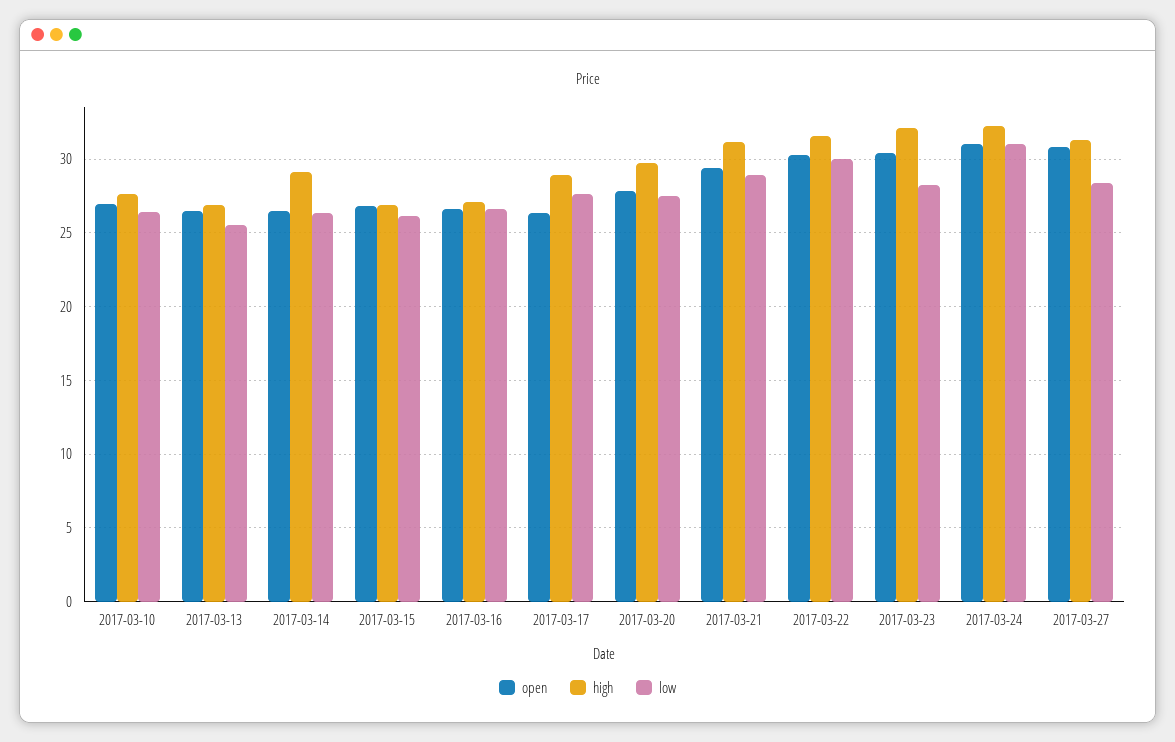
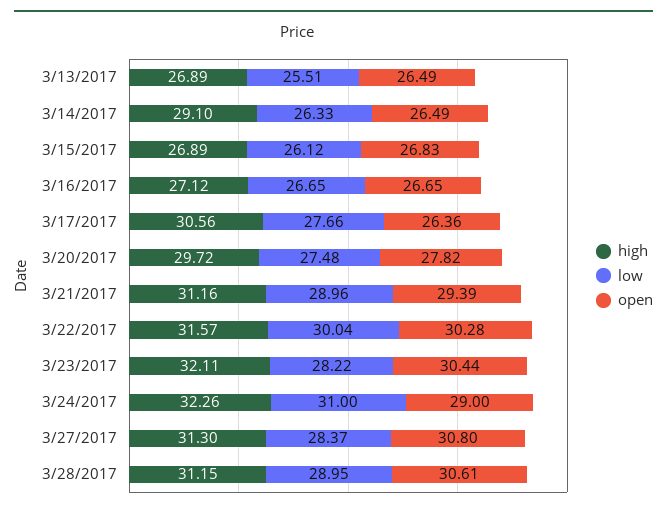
open, 2017-03-10: 27 -> none
high, 2017-03-10: 27.5 -> none
low, 2017-03-10: 26.5 -> none
high, 2017-03-17: 29 -> 30.56
open, 2017-03-24: 31 -> 29
high, 3/28/2017: none -> 31.15
low, 3/28/2017: none -> 28.95
open, 3/28/2017: none -> 30.61

